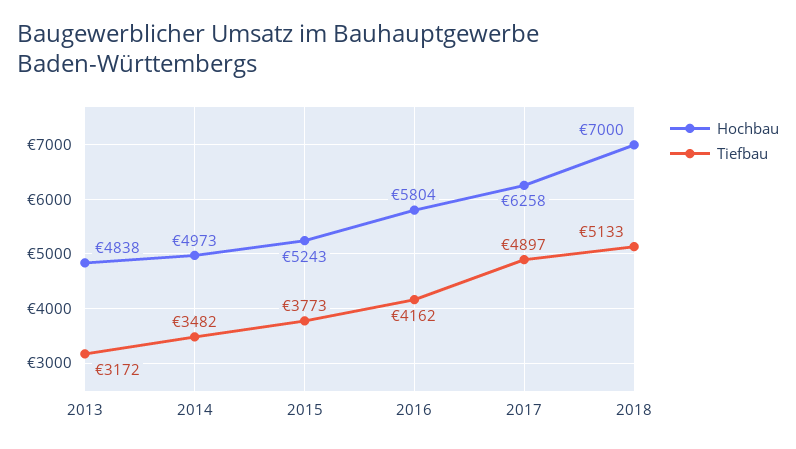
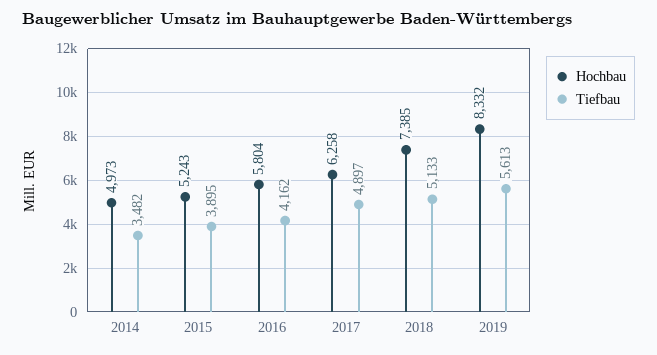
Hochbau, 2013: 4838 -> none
Tiefbau, 2013: 3172 -> none
Tiefbau, 2015: 3773 -> 3895
Hochbau, 2018: 7000 -> 7385
Hochbau, 2019: none -> 8332
Tiefbau, 2019: none -> 5613

